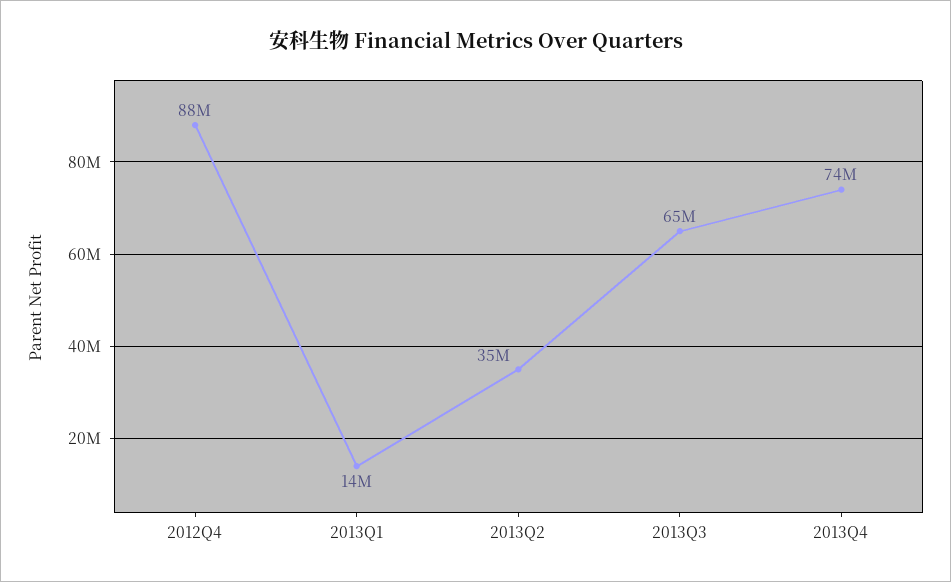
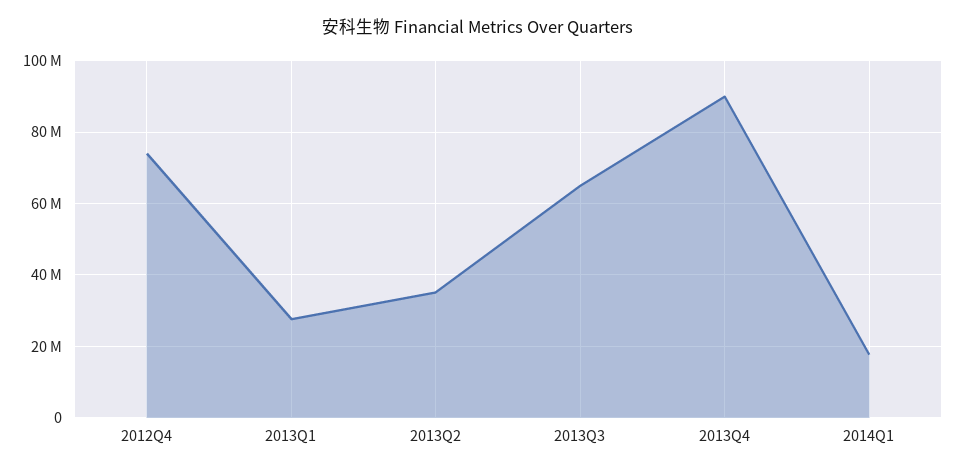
2012Q4: 88000000 -> 74000000
2013Q1: 14000000 -> 28000000
2013Q4: 74000000 -> 90000000
2014Q1: none -> 18000000

